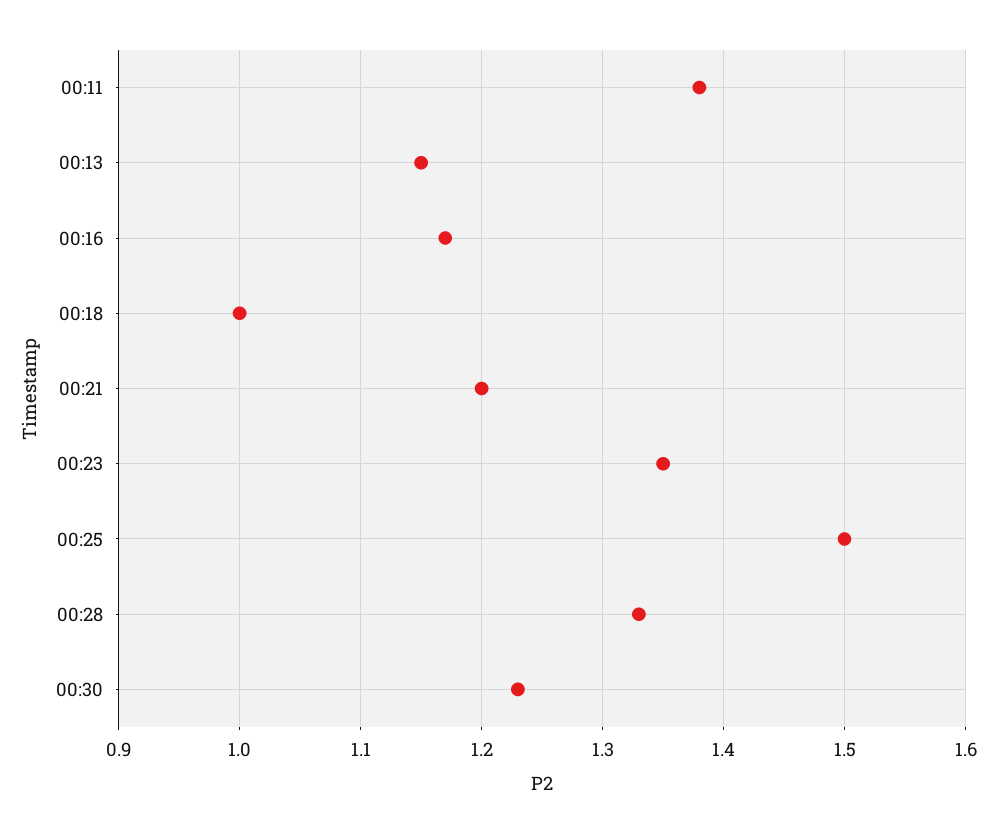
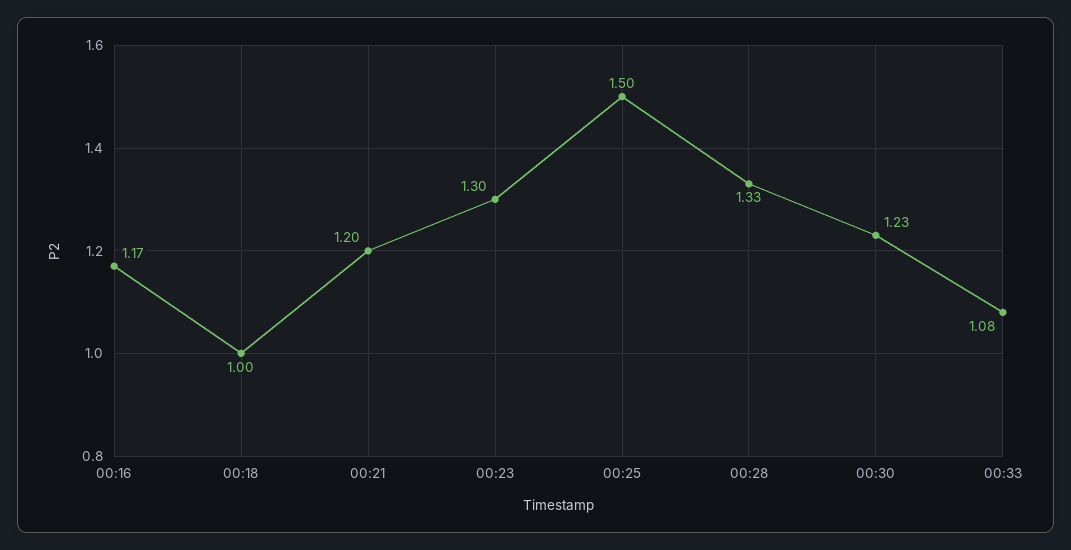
00:11: 1.38 -> none
00:13: 1.15 -> none
00:23: 1.35 -> 1.3
00:33: none -> 1.08

